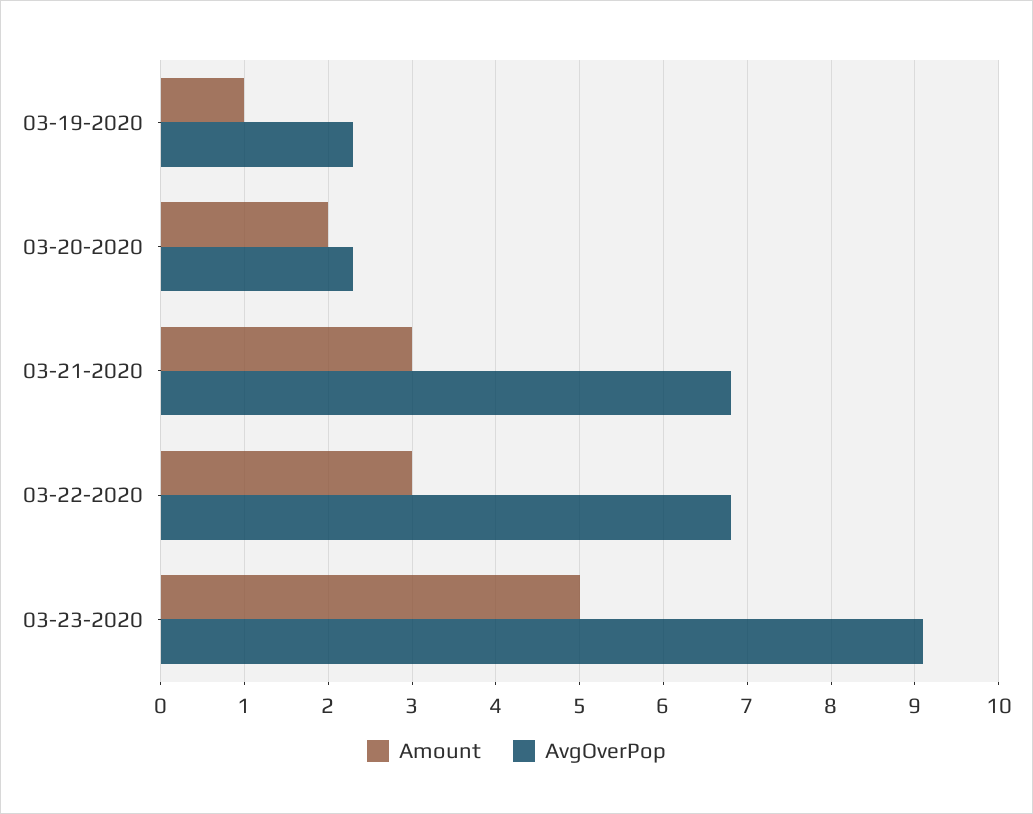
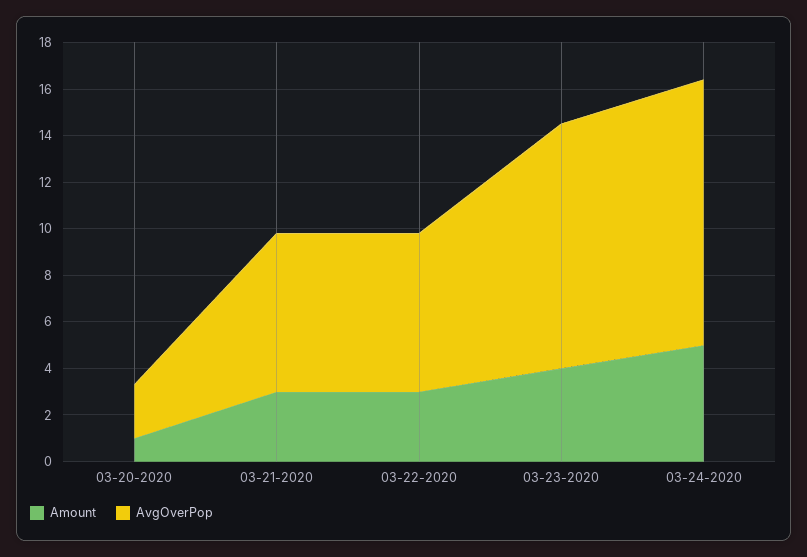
Amount, 03-19-2020: 1 -> none
AvgOverPop, 03-19-2020: 2.3 -> none
Amount, 03-20-2020: 2 -> 1
Amount, 03-23-2020: 5 -> 4
AvgOverPop, 03-23-2020: 9.1 -> 10.5
Amount, 03-24-2020: none -> 5
AvgOverPop, 03-24-2020: none -> 11.5

